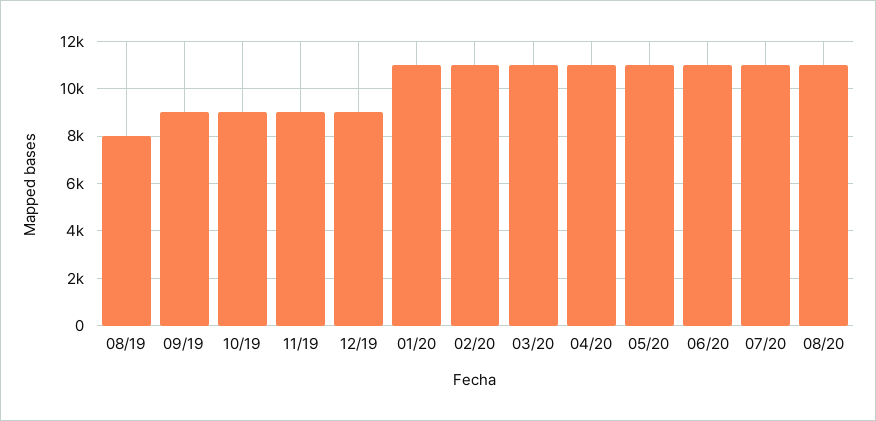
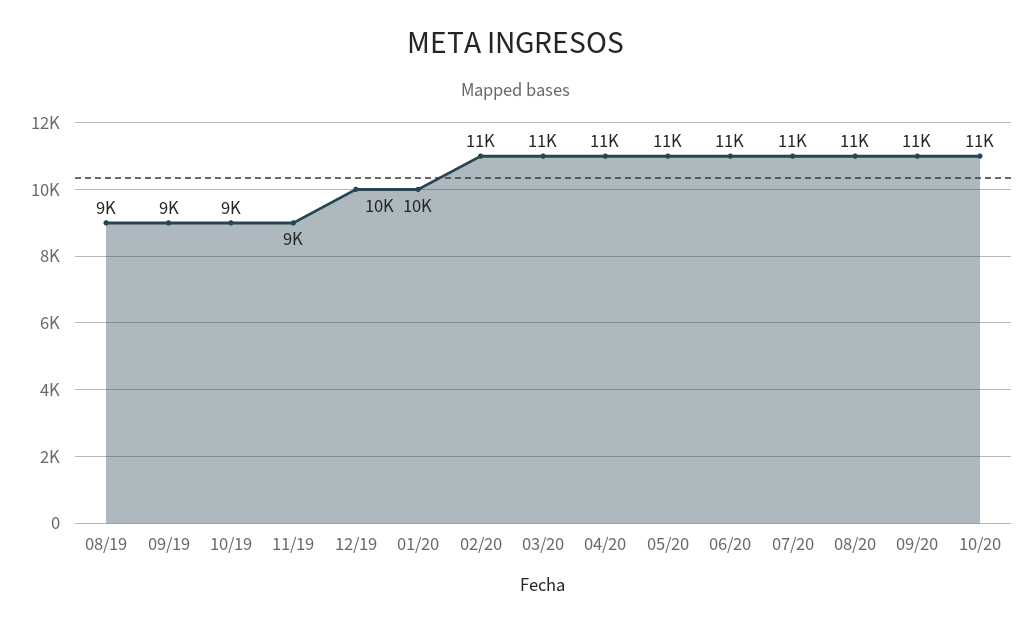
08/19: 8000 -> 9000
12/19: 9000 -> 10000
01/20: 11000 -> 10000
09/20: none -> 11000
10/20: none -> 11000

